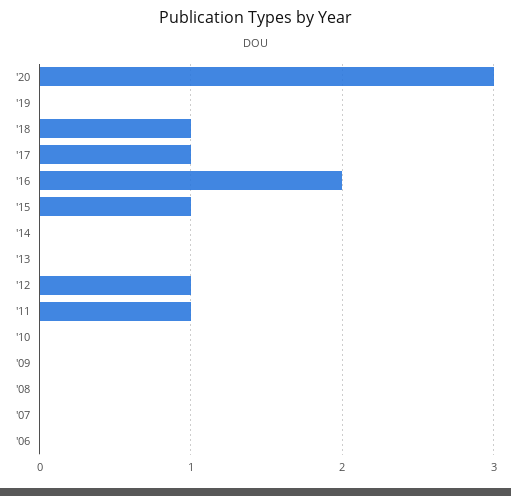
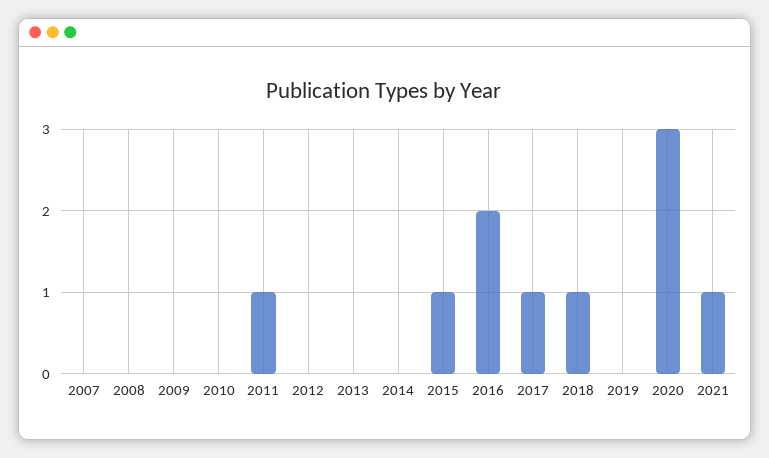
'12: 1 -> 0
'06: 0 -> none
2021: none -> 1

